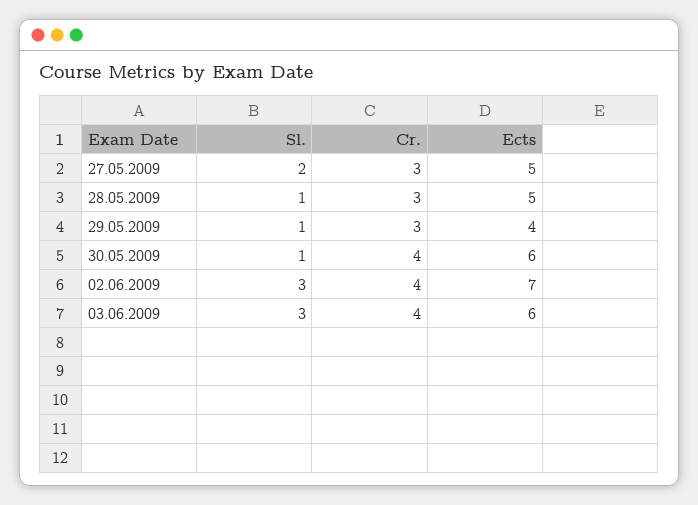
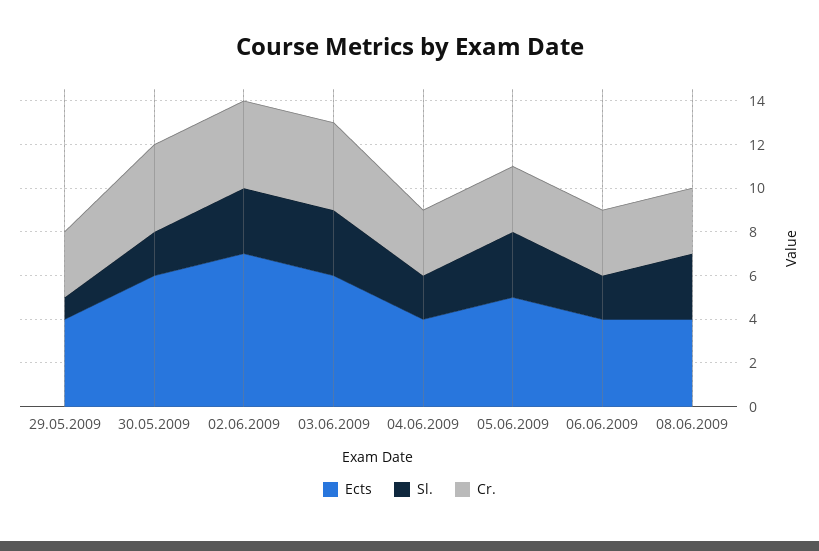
Sl., 27.05.2009: 2 -> none
Cr., 27.05.2009: 3 -> none
Ects, 27.05.2009: 5 -> none
Sl., 28.05.2009: 1 -> none
Cr., 28.05.2009: 3 -> none
Ects, 28.05.2009: 5 -> none
Sl., 30.05.2009: 1 -> 2
Ects, 04.06.2009: none -> 4
Sl., 04.06.2009: none -> 2
Cr., 04.06.2009: none -> 3
Ects, 05.06.2009: none -> 5
Sl., 05.06.2009: none -> 3
Cr., 05.06.2009: none -> 3
Ects, 06.06.2009: none -> 4
Sl., 06.06.2009: none -> 2
Cr., 06.06.2009: none -> 3
Ects, 08.06.2009: none -> 4
Sl., 08.06.2009: none -> 3
Cr., 08.06.2009: none -> 3

